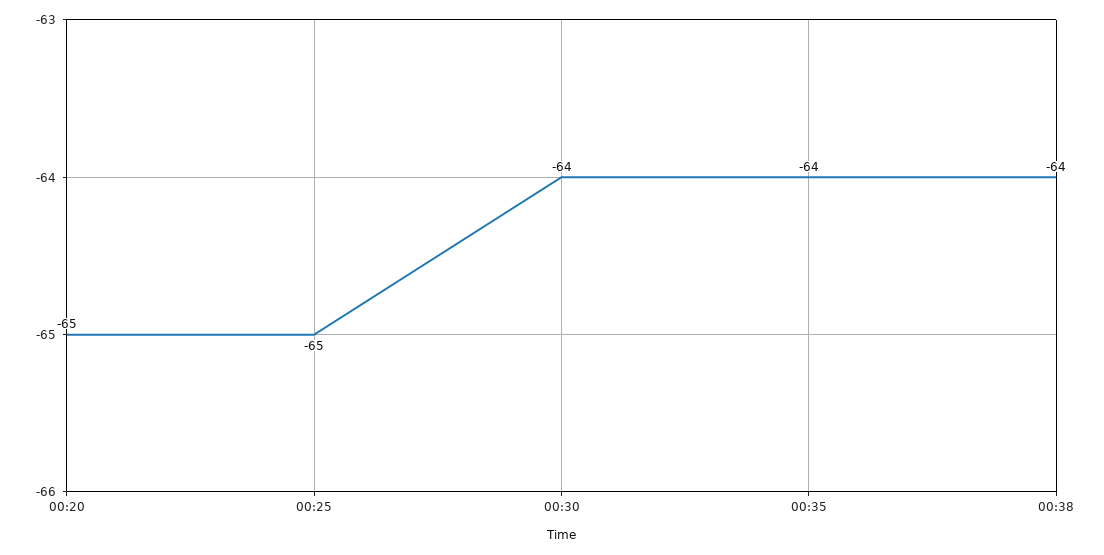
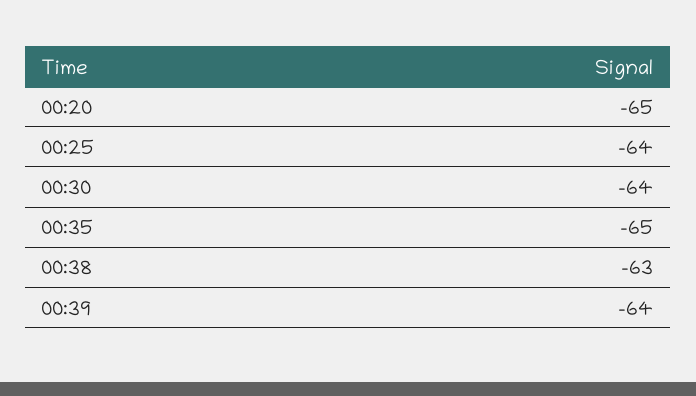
00:25: -65 -> -64
00:35: -64 -> -65
00:38: -64 -> -63
00:39: none -> -64

